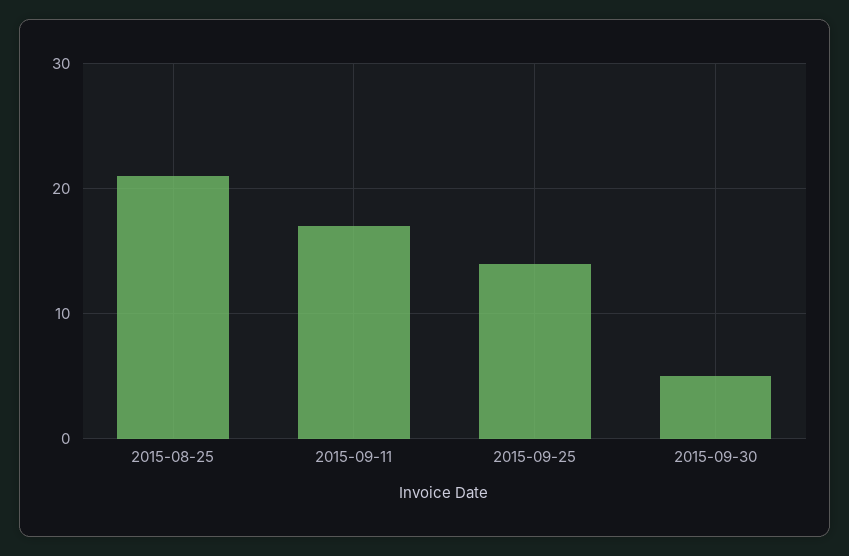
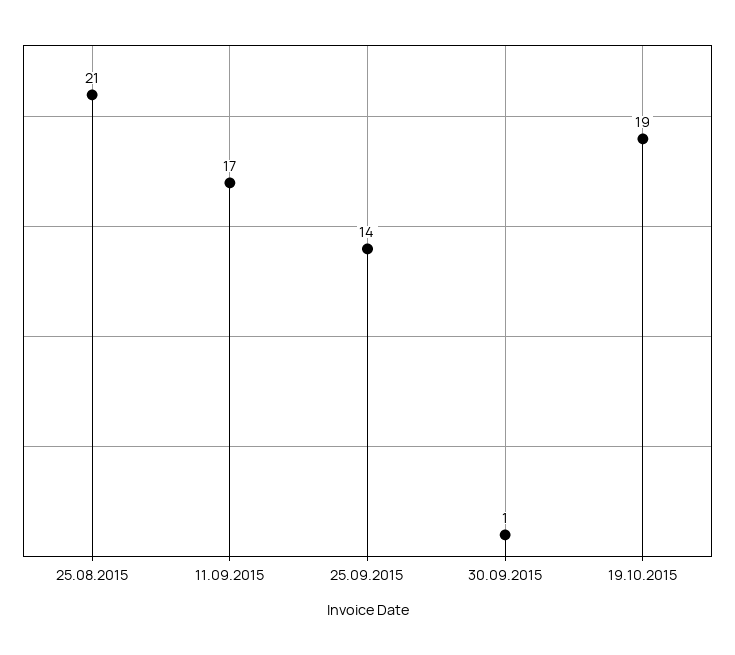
2015-09-30: 5 -> 1
19.10.2015: none -> 19

